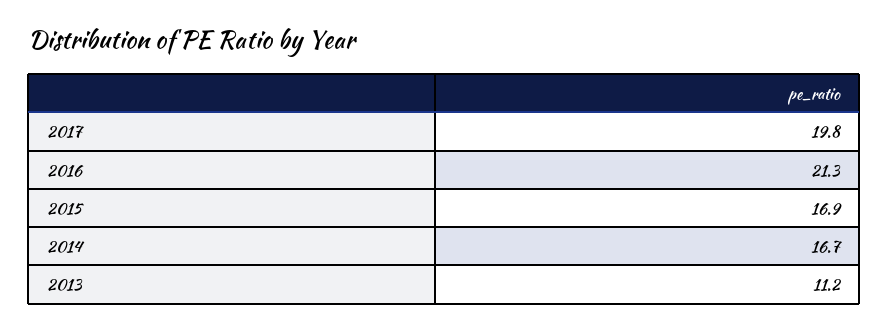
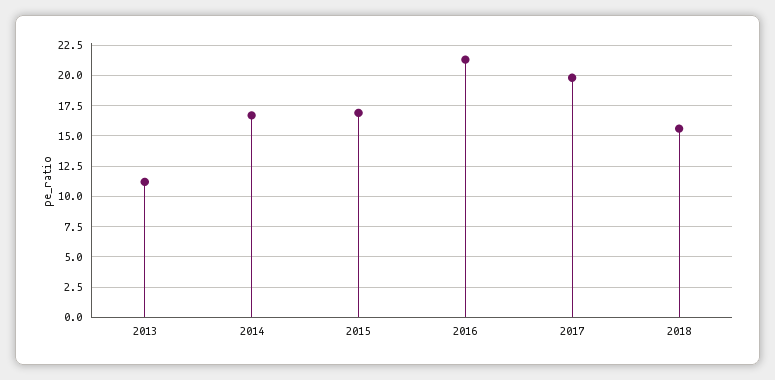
2018: none -> 15.5

